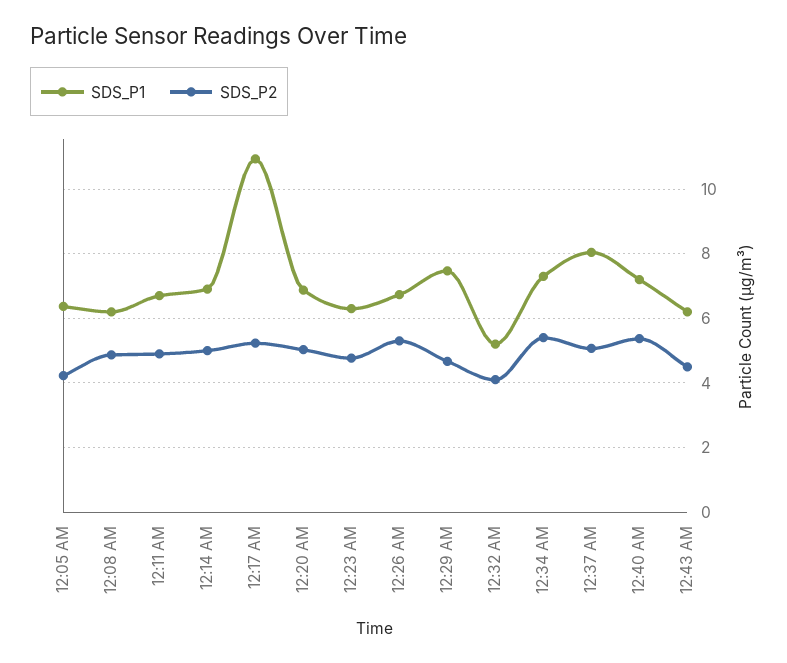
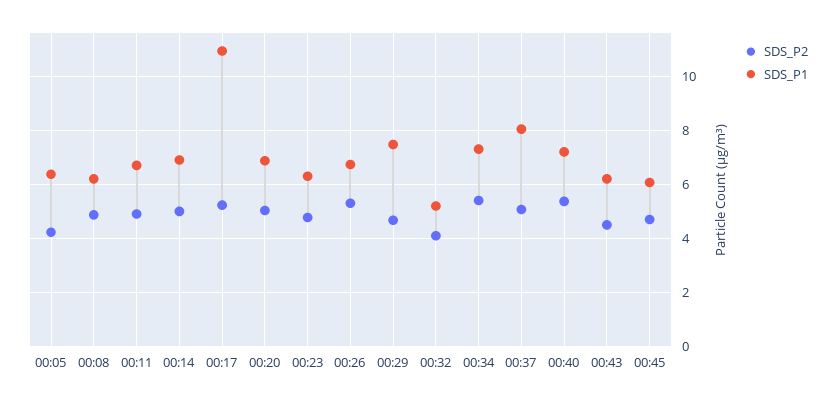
SDS_P2, 00:45: none -> 4.75
SDS_P1, 00:45: none -> 6

